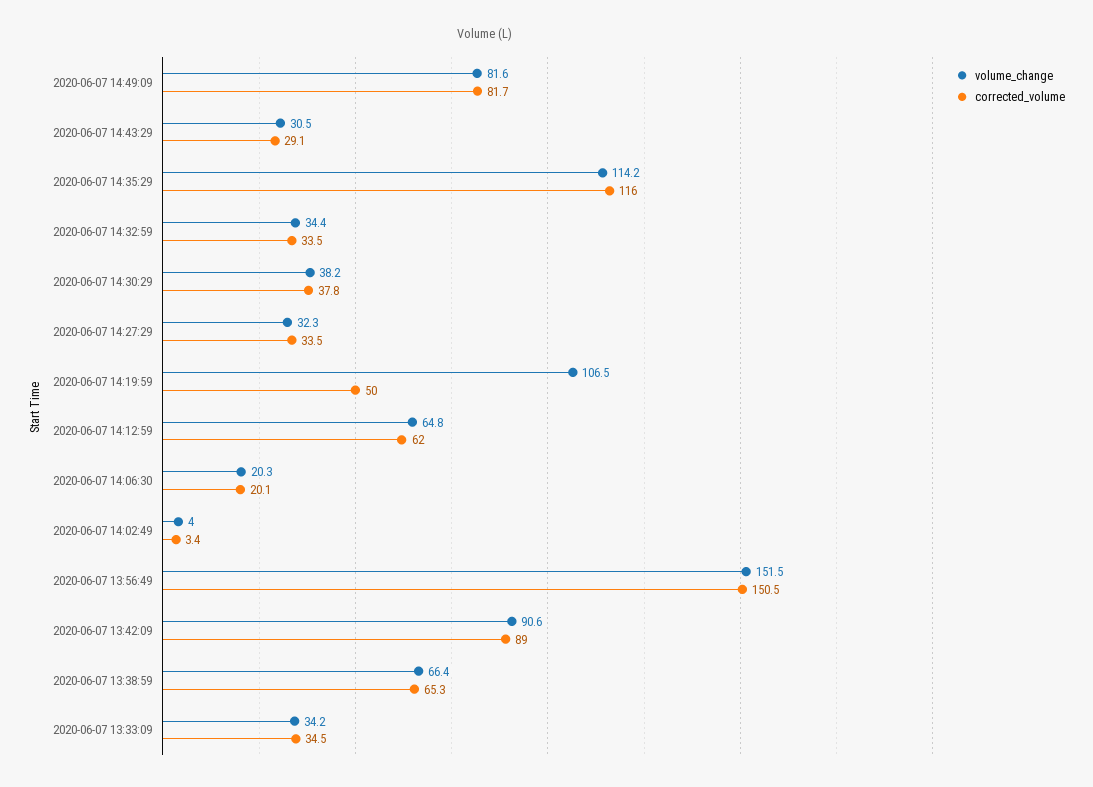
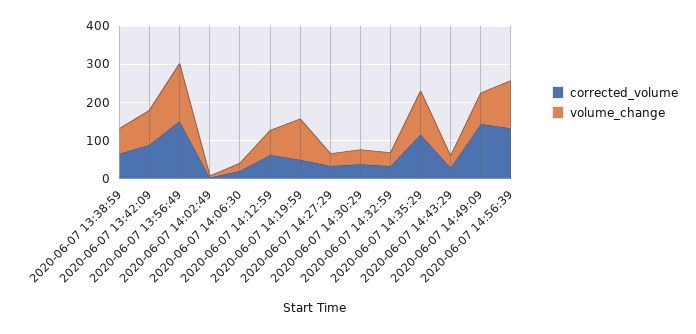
corrected_volume, 2020-06-07 14:49:09: 81.7 -> 150
volume_change, 2020-06-07 13:33:09: 34.2 -> none
corrected_volume, 2020-06-07 13:33:09: 34.5 -> none
corrected_volume, 2020-06-07 14:56:39: none -> 125
volume_change, 2020-06-07 14:56:39: none -> 125

